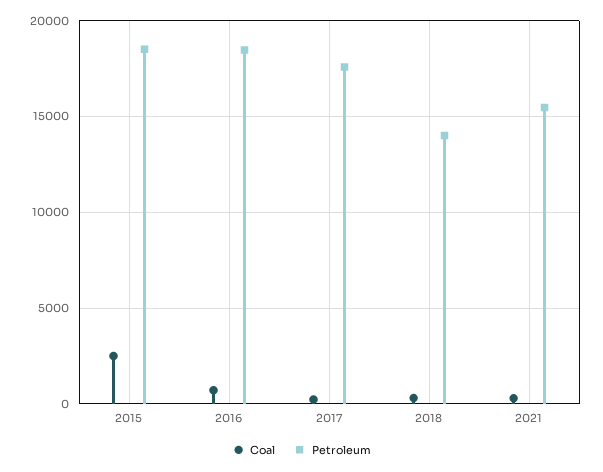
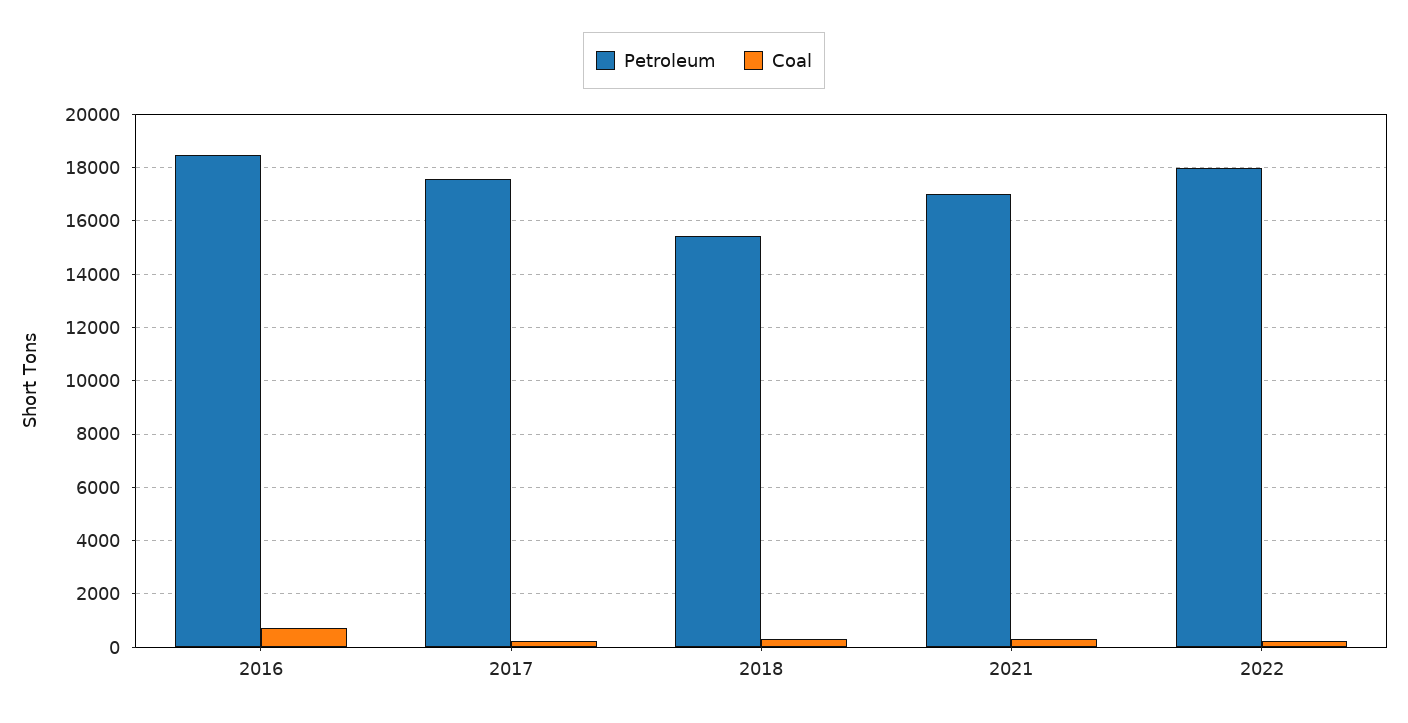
Coal, 2015: 2500 -> none
Petroleum, 2015: 18500 -> none
Petroleum, 2018: 14000 -> 15500
Petroleum, 2021: 15500 -> 17000
Petroleum, 2022: none -> 18000
Coal, 2022: none -> 250

